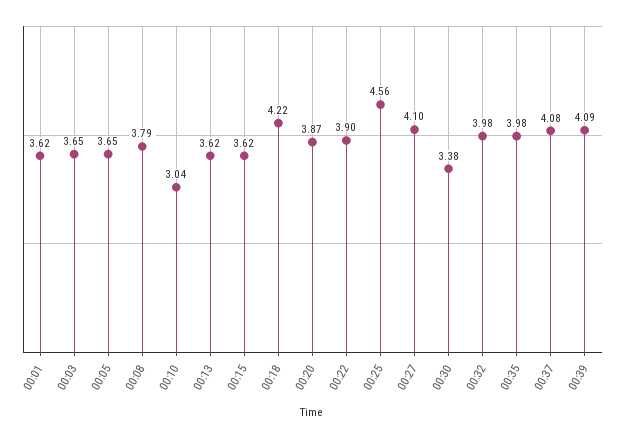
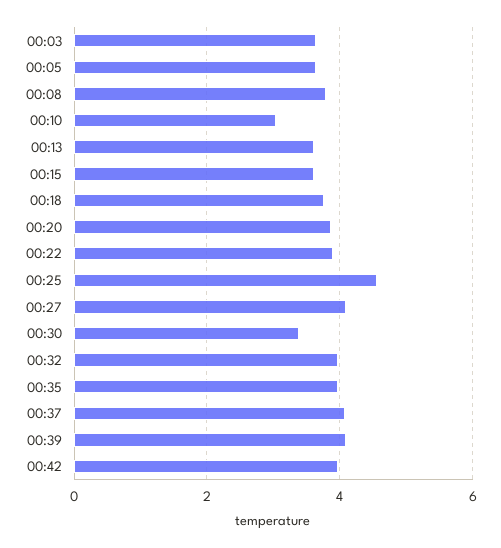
00:01: 3.62 -> none
00:18: 4.22 -> 3.8
00:42: none -> 4

